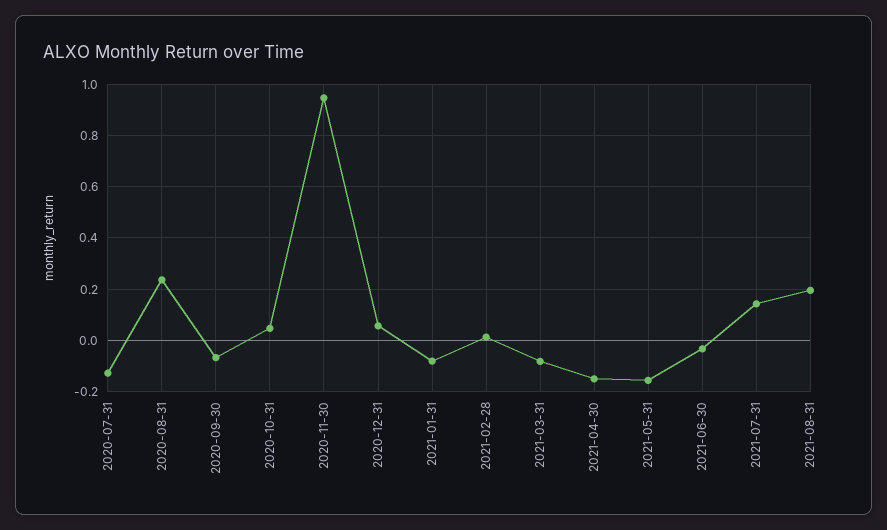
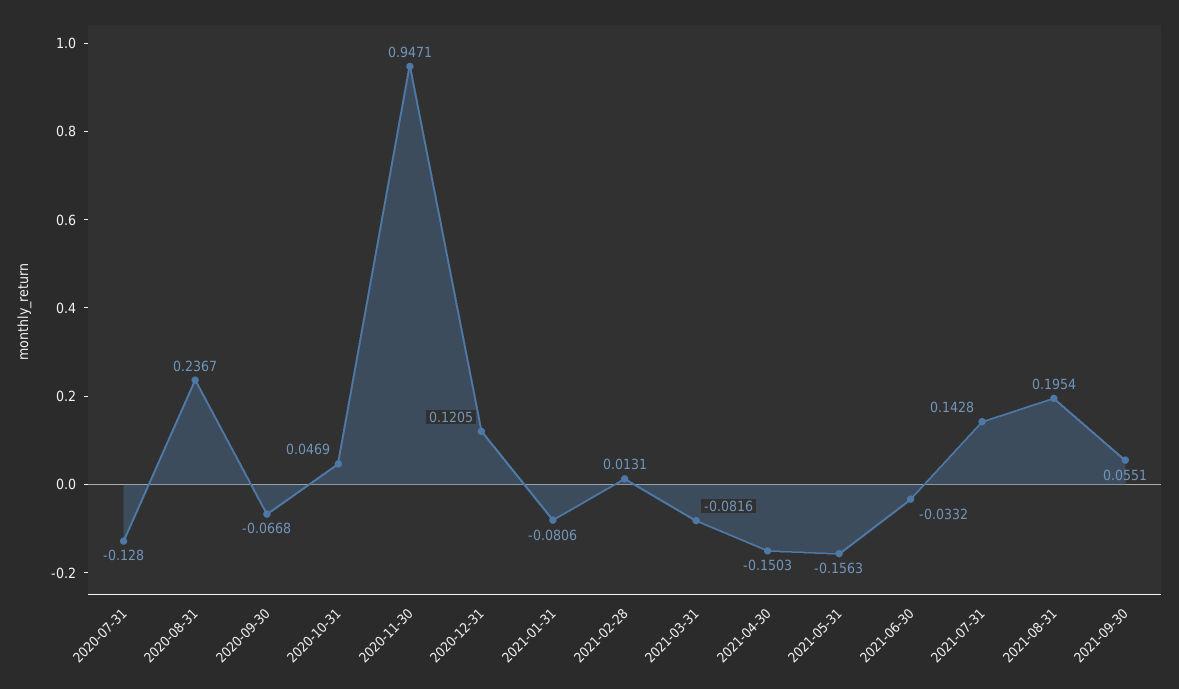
2020-12-31: 0.05 -> 0.1205
2021-09-30: none -> 0.0551

